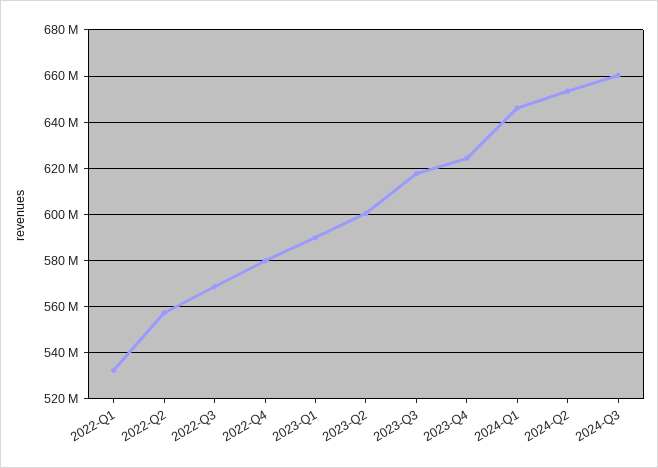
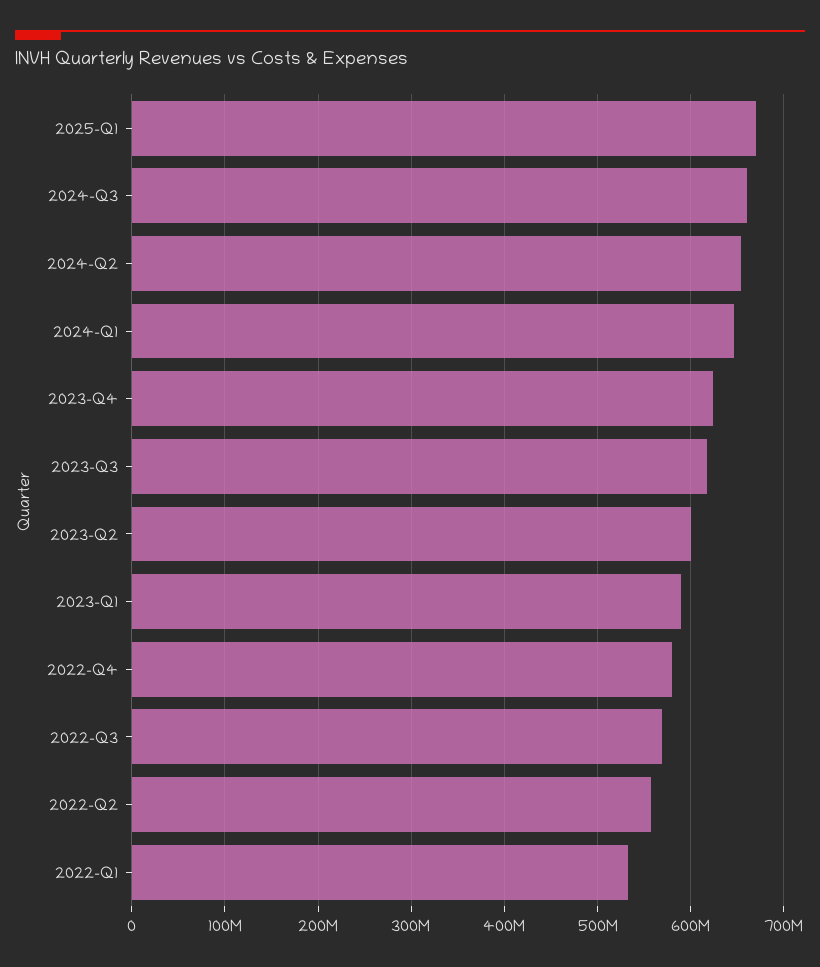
2025-Q1: none -> 670000000

